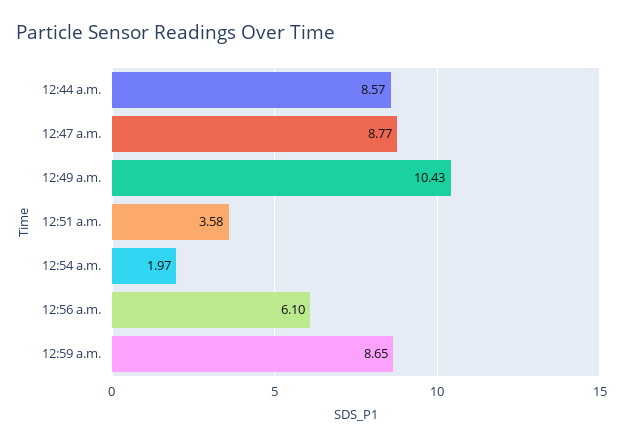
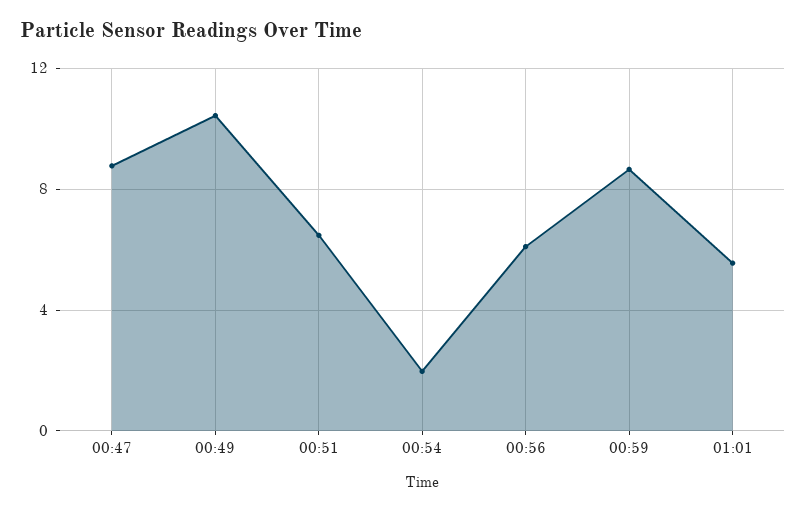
12:44 a.m.: 8.57 -> none
12:51 a.m.: 3.58 -> 6.5
01:01: none -> 5.5

